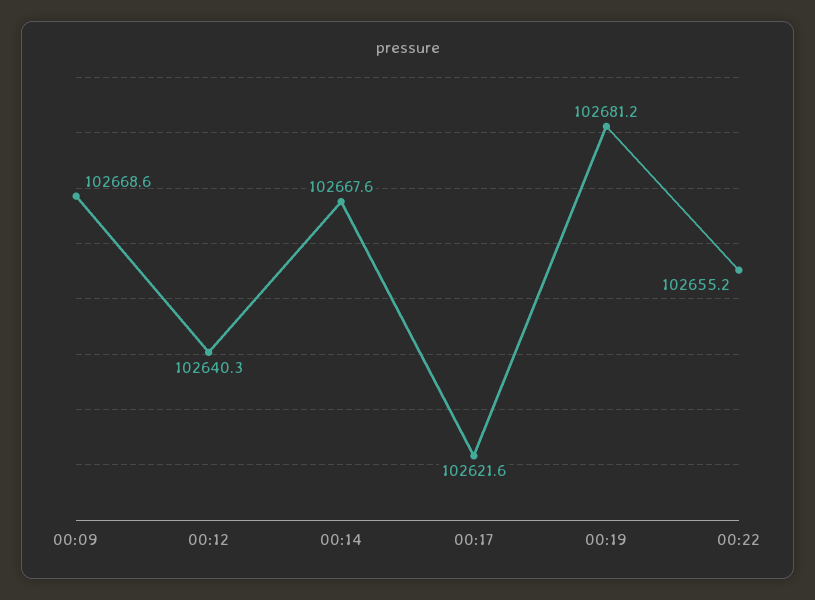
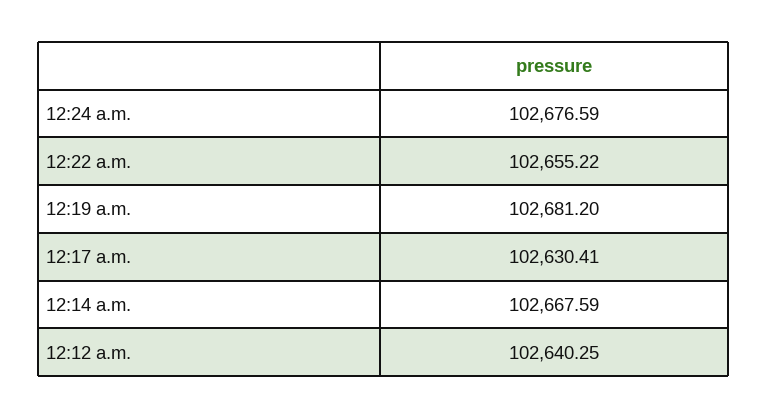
00:09: 102668.6 -> none
00:17: 102621.6 -> 102630.41
12:24 a.m.: none -> 102676.59

